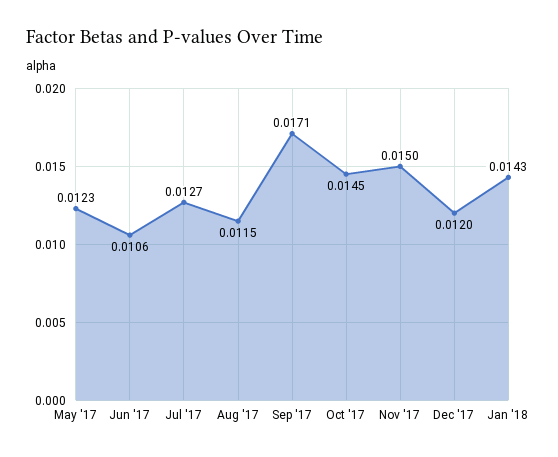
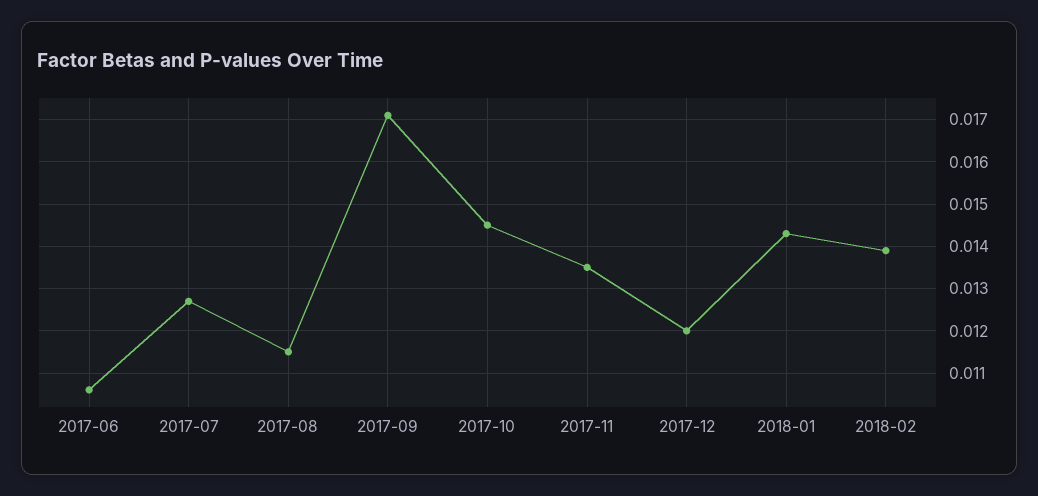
May '17: 0.0123 -> none
Nov '17: 0.015 -> 0.0135
2018-02: none -> 0.014

